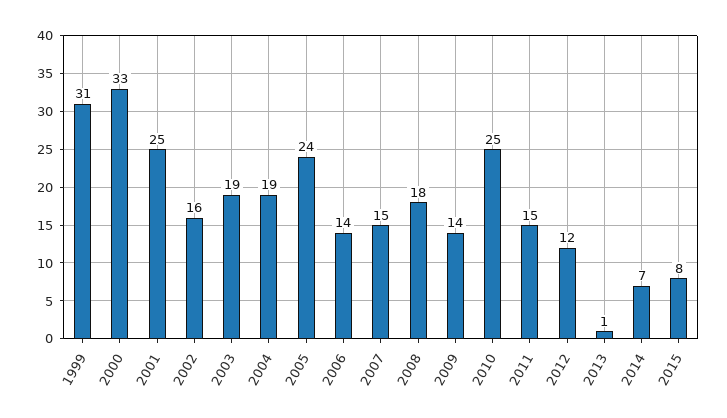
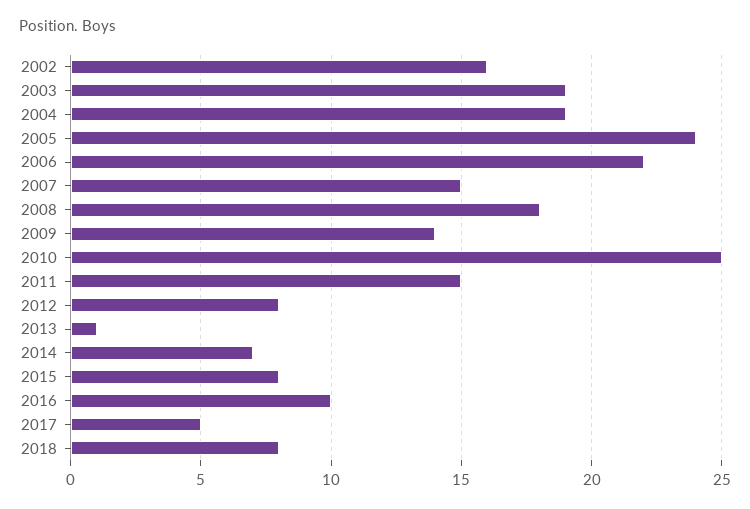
1999: 31 -> none
2000: 33 -> none
2001: 25 -> none
2006: 14 -> 22
2012: 12 -> 8
2016: none -> 10
2017: none -> 5
2018: none -> 8

